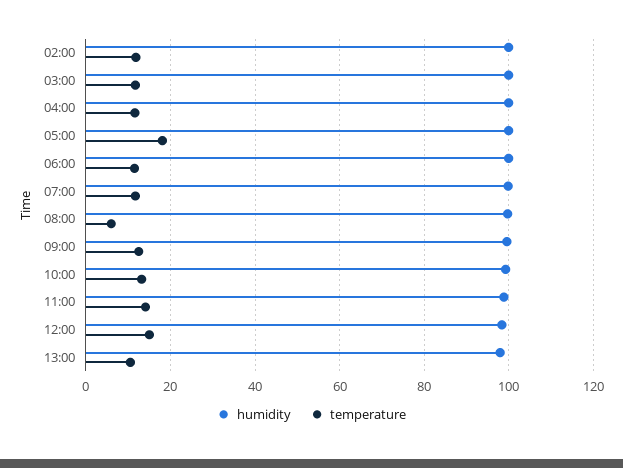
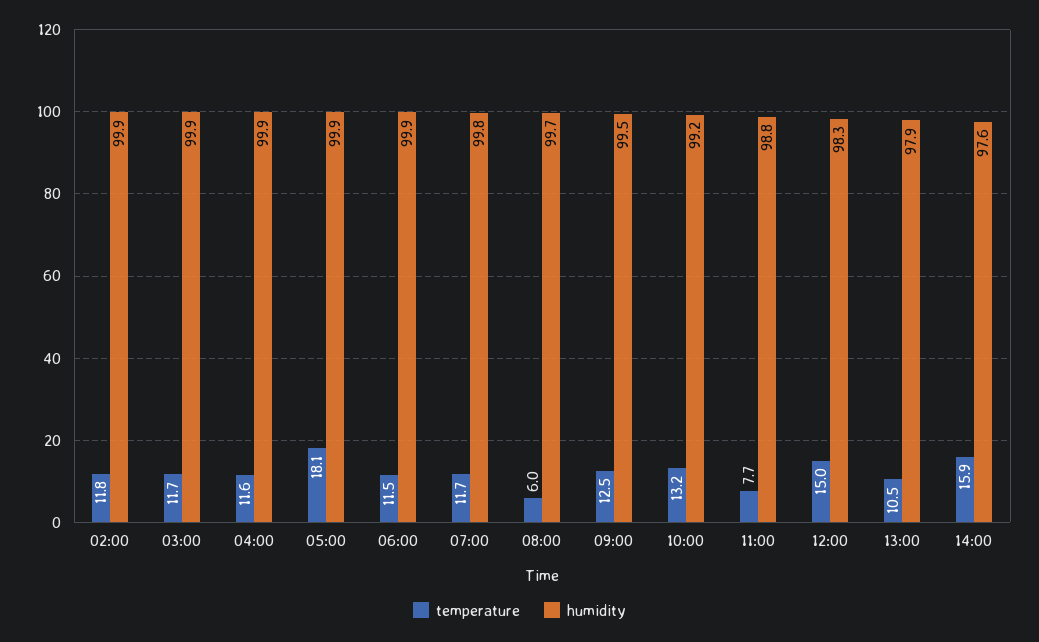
temperature, 11:00: 14 -> 7.7
temperature, 14:00: none -> 15.9
humidity, 14:00: none -> 97.6

